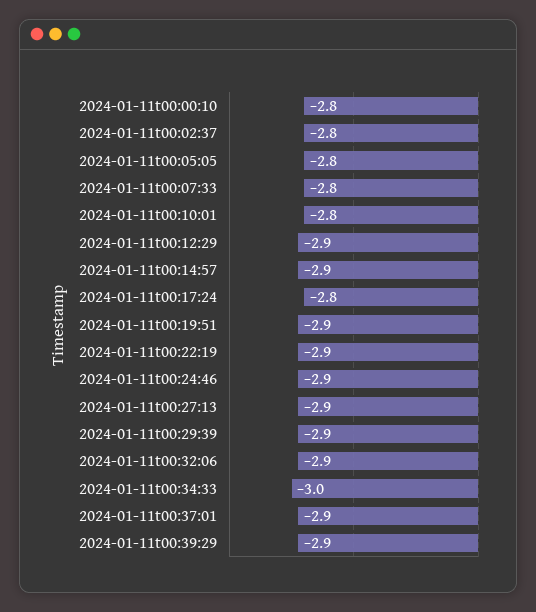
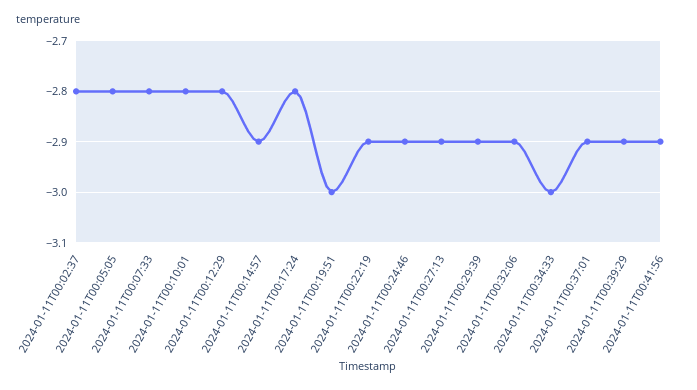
2024-01-11t00:00:10: -2.8 -> none
2024-01-11t00:12:29: -2.9 -> -2.8
2024-01-11t00:19:51: -2.9 -> -3
2024-01-11T00:41:56: none -> -2.9

